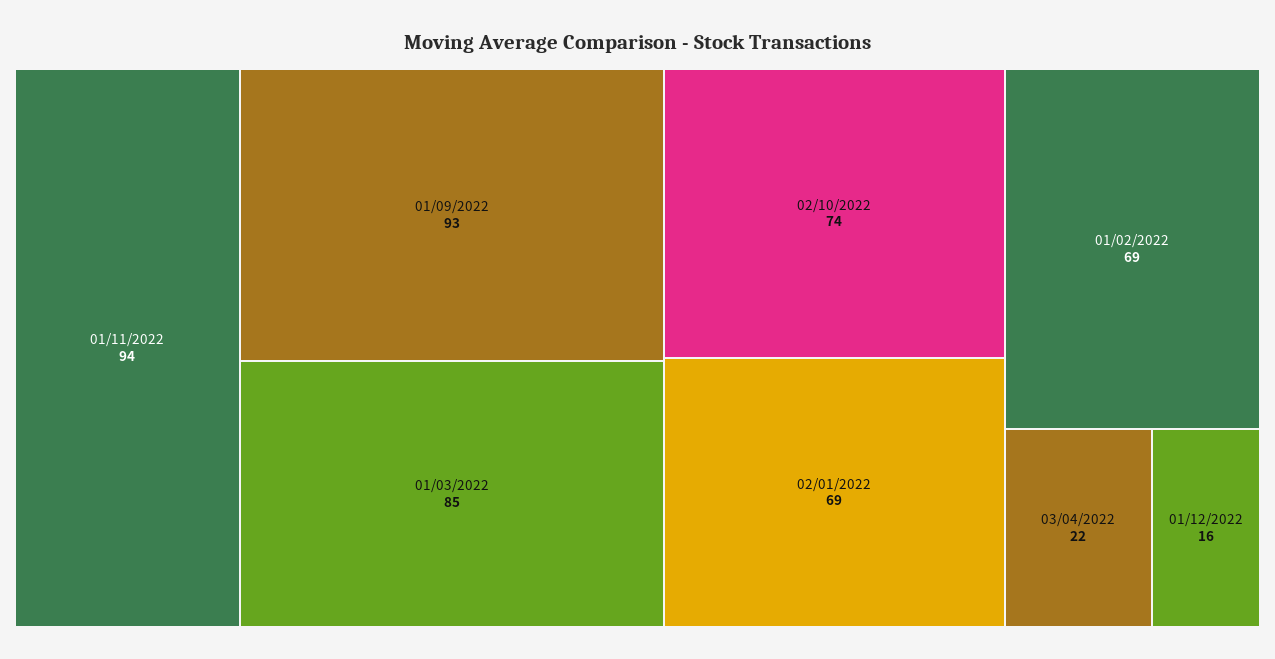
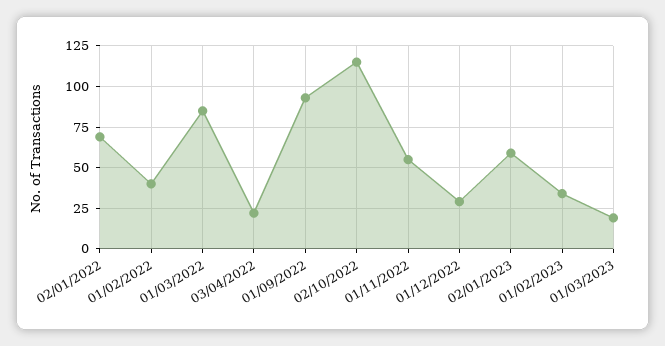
01/11/2022: 94 -> 55
02/10/2022: 74 -> 115
01/02/2022: 69 -> 40
01/12/2022: 16 -> 30
02/01/2023: none -> 60
01/02/2023: none -> 35
01/03/2023: none -> 20

